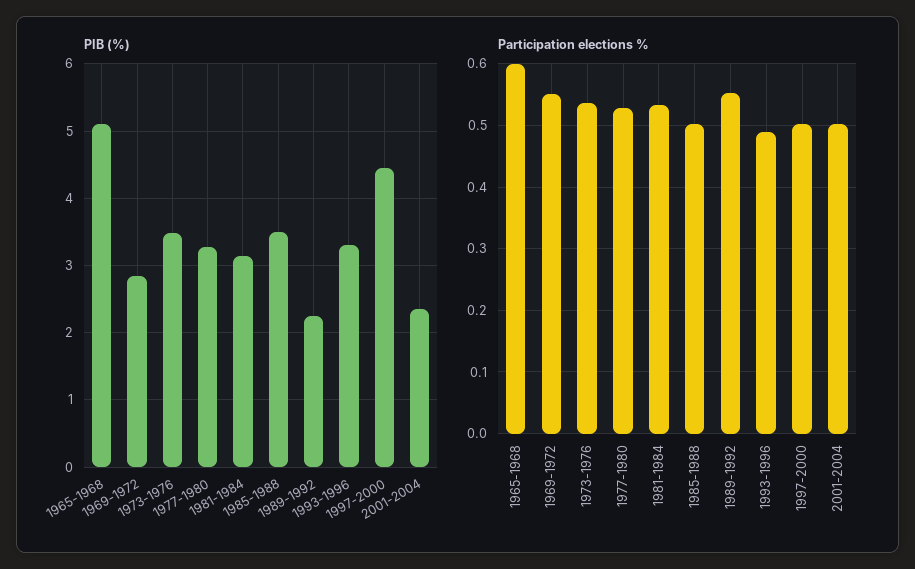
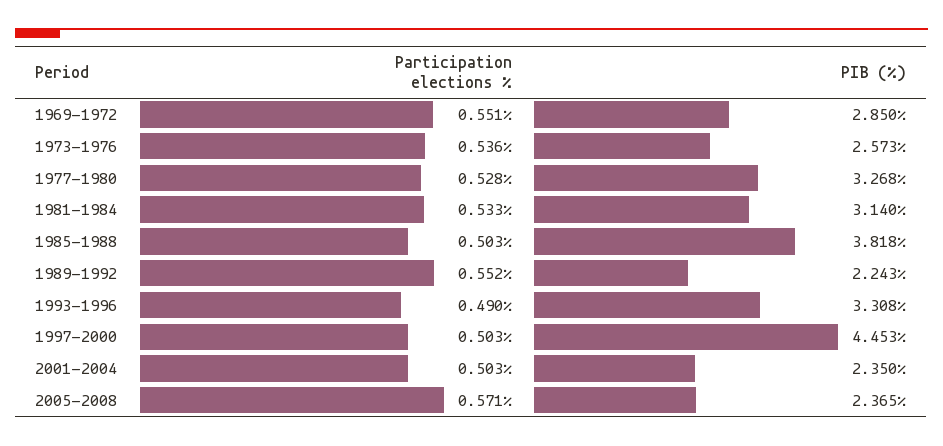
PIB (%), 1965-1968: 5.1 -> none
PIB (%), 1973-1976: 3.5 -> 2.573
PIB (%), 1985-1988: 3.5 -> 3.818
Participation elections %, 1965-1968: 0.6 -> none
Participation elections %, 2005-2008: none -> 0.571
PIB (%), 2005-2008: none -> 2.365

